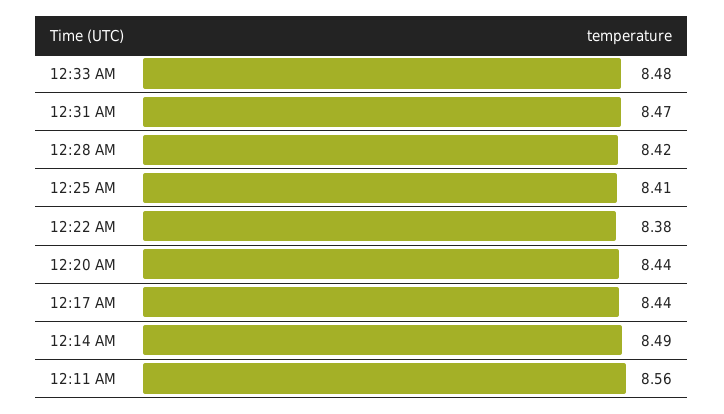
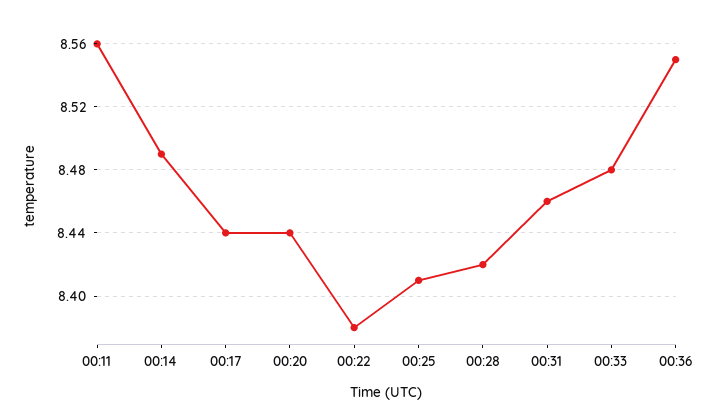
12:31 AM: 8.47 -> 8.46
00:36: none -> 8.55

